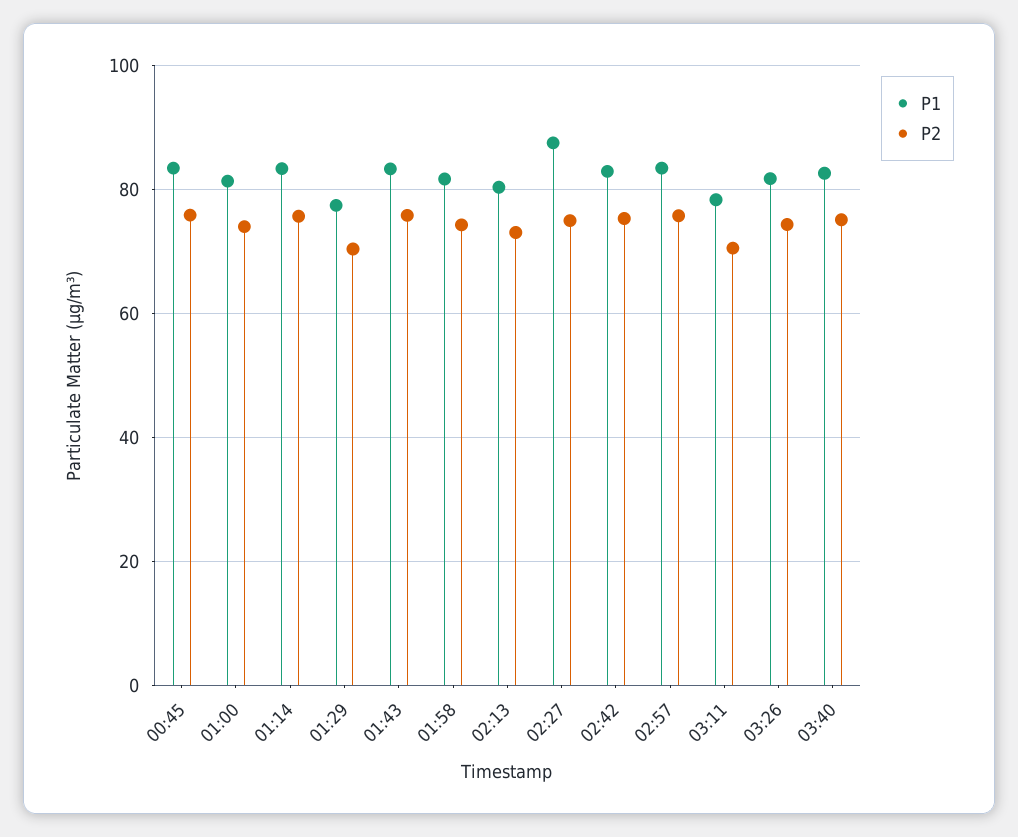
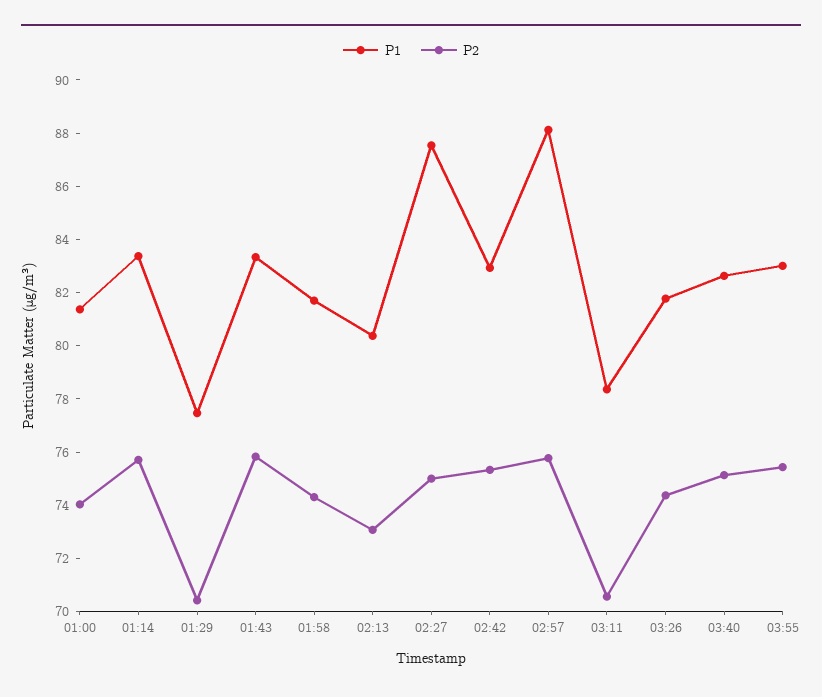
P1, 00:45: 84 -> none
P2, 00:45: 76 -> none
P1, 02:57: 84 -> 88
P1, 03:55: none -> 83
P2, 03:55: none -> 75.5

